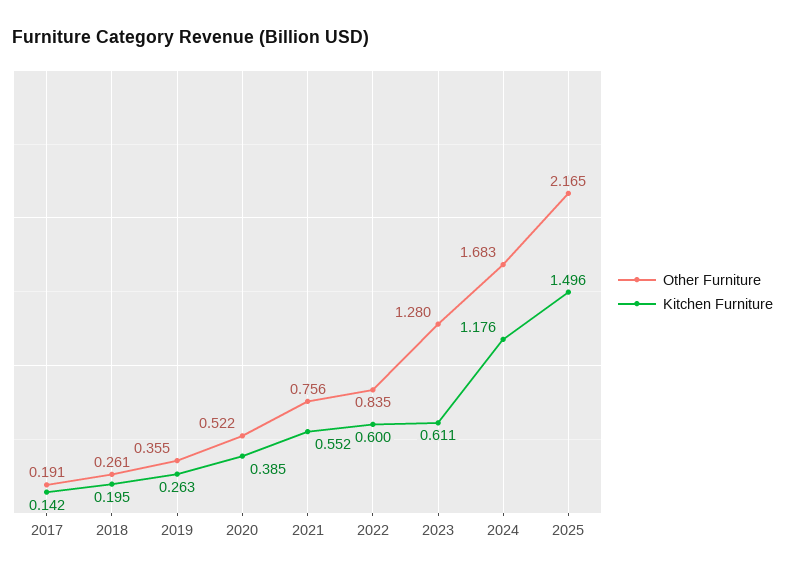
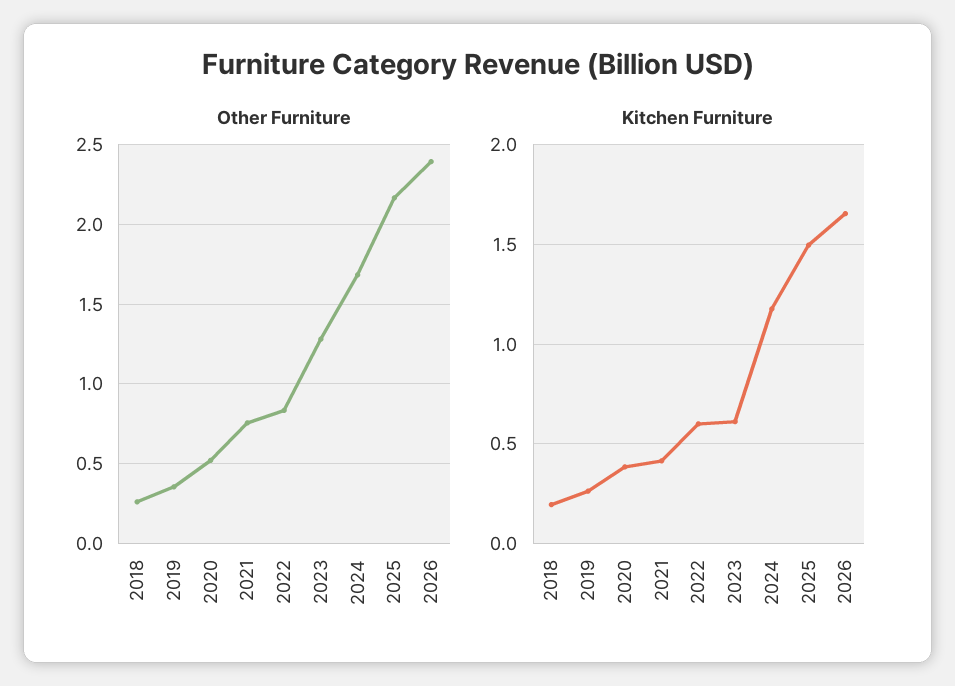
Other Furniture, 2017: 0.191 -> none
Kitchen Furniture, 2017: 0.142 -> none
Kitchen Furniture, 2021: 0.552 -> 0.4
Other Furniture, 2026: none -> 2.4
Kitchen Furniture, 2026: none -> 1.65

